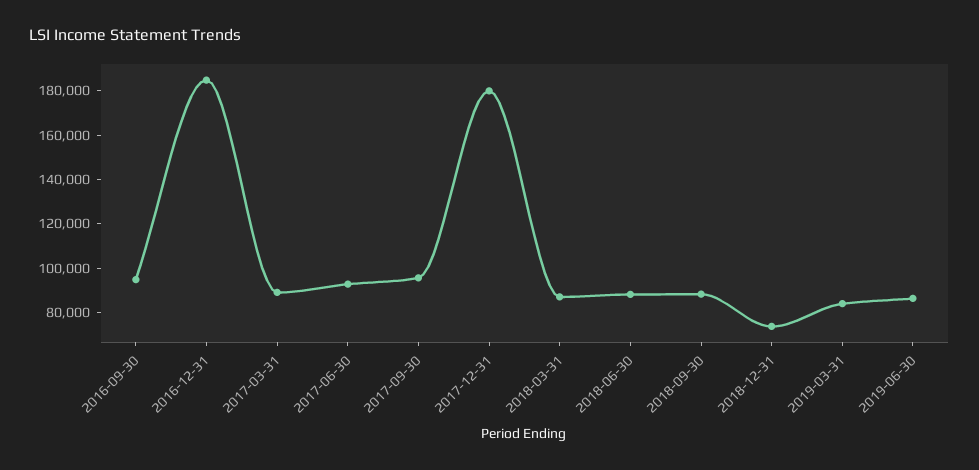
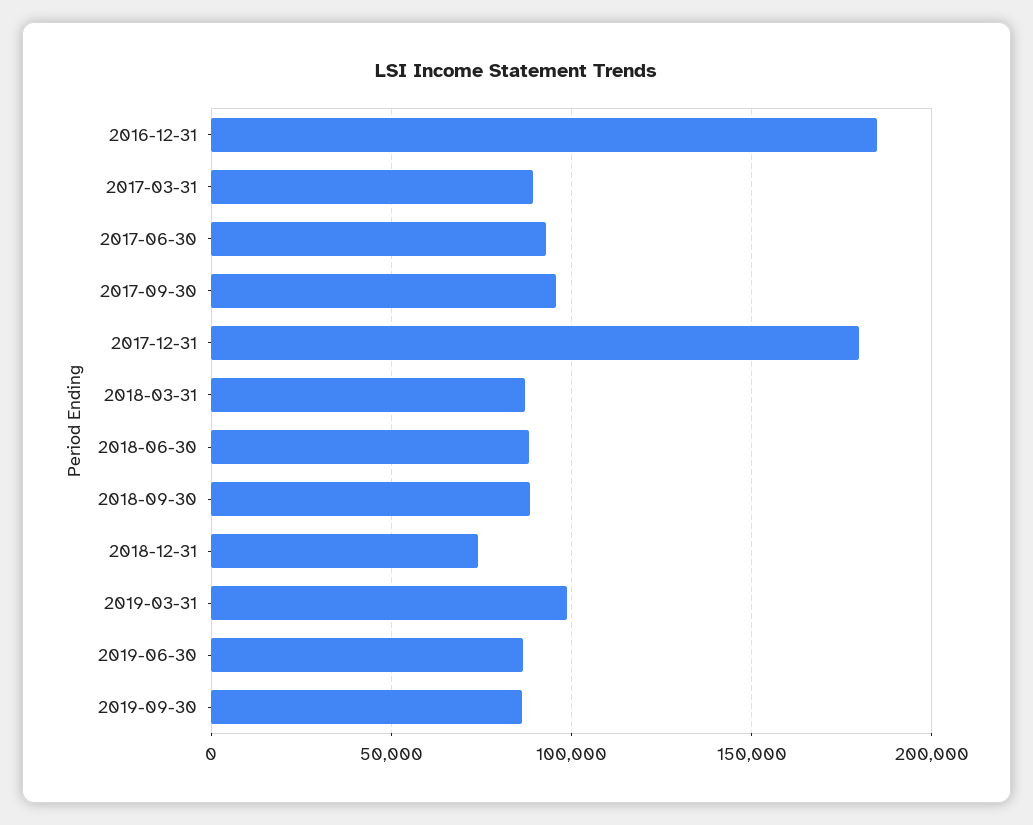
2016-09-30: 95000 -> none
2019-03-31: 85000 -> 100000
2019-09-30: none -> 85000

